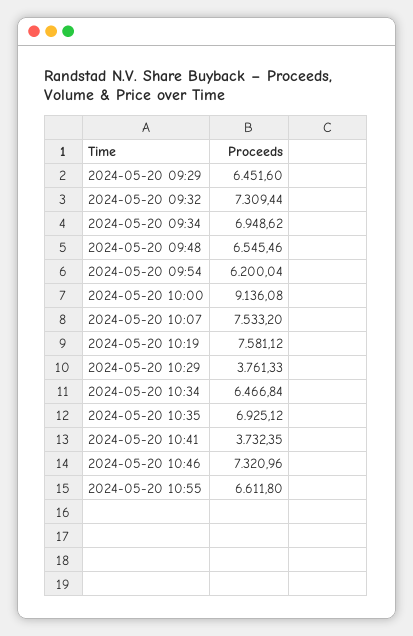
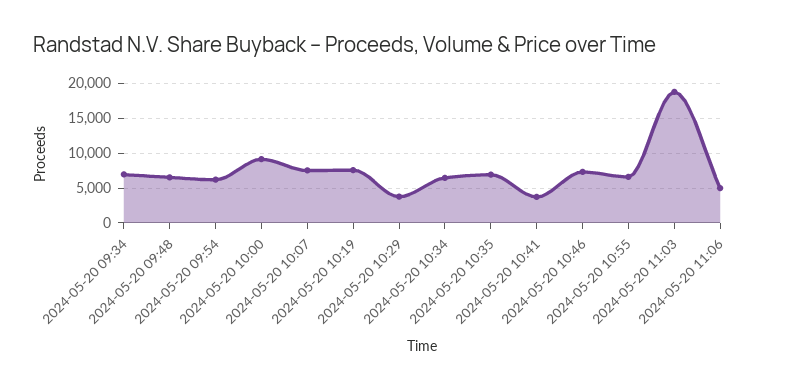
2024-05-20 09:29: 6451.6 -> none
2024-05-20 09:32: 7309.44 -> none
2024-05-20 11:03: none -> 19000
2024-05-20 11:06: none -> 5000

